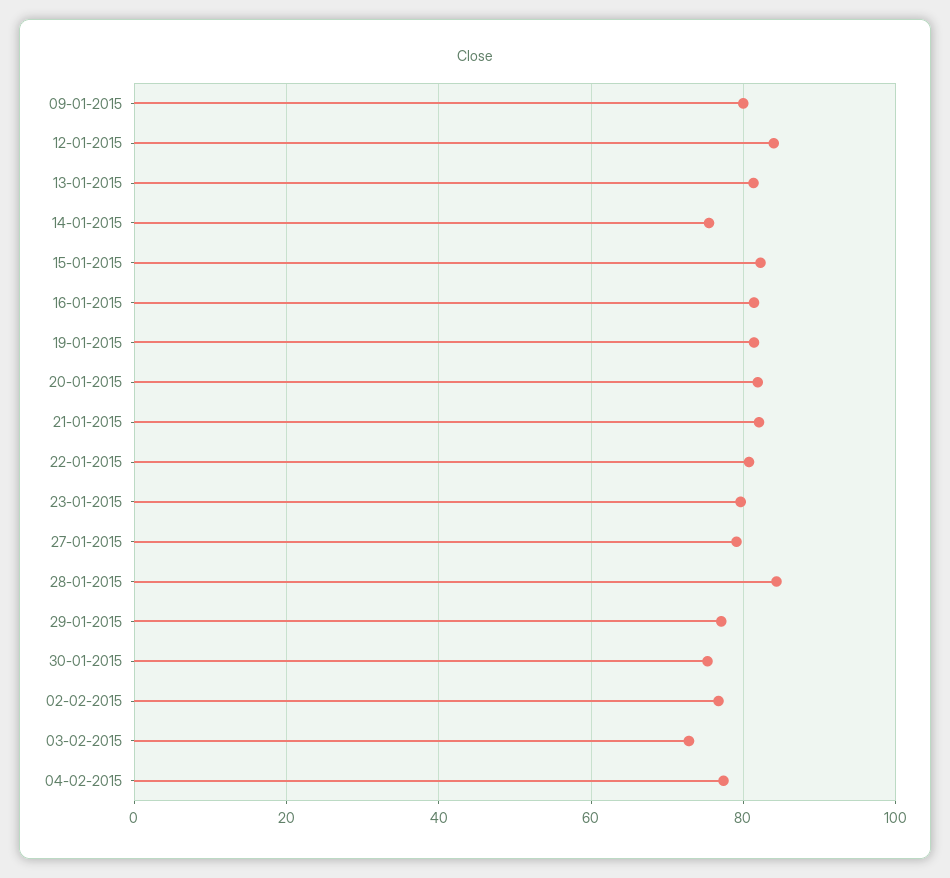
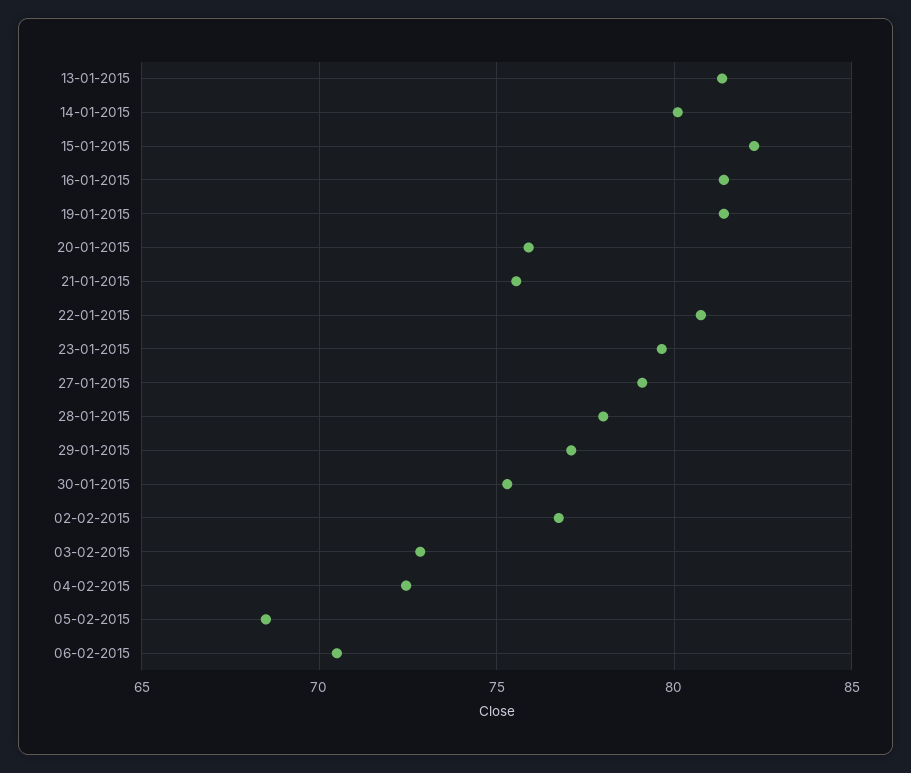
09-01-2015: 80 -> none
12-01-2015: 84 -> none
14-01-2015: 76 -> 80
20-01-2015: 82 -> 76
21-01-2015: 82 -> 75.5
28-01-2015: 84 -> 78
04-02-2015: 78 -> 72.5
05-02-2015: none -> 68.5
06-02-2015: none -> 70.5

